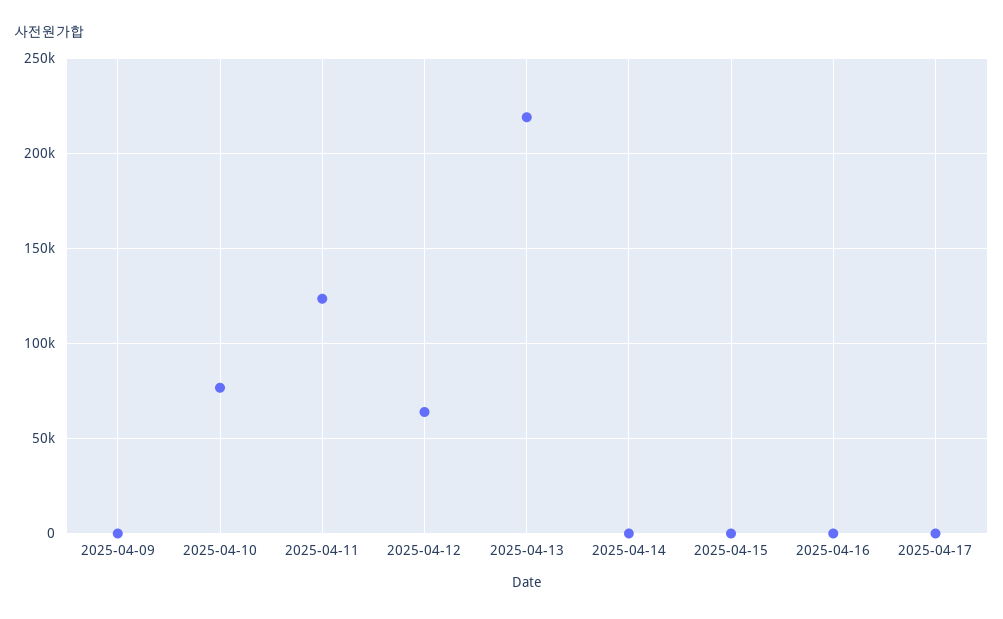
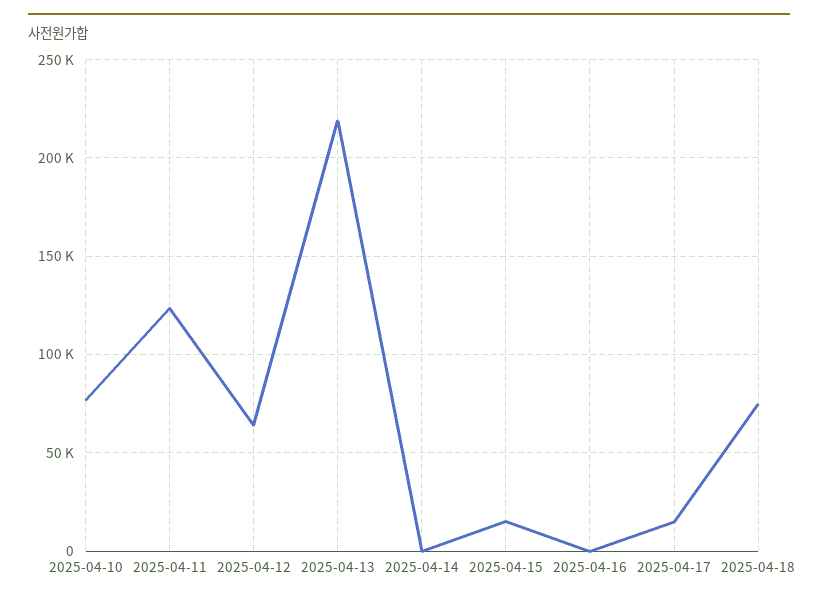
2025-04-09: 0 -> none
2025-04-15: 0 -> 15000
2025-04-17: 0 -> 15000
2025-04-18: none -> 75000

